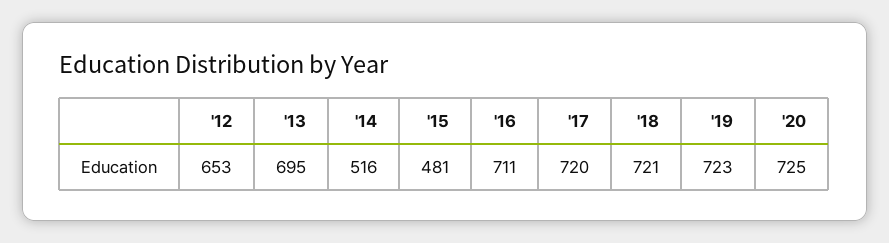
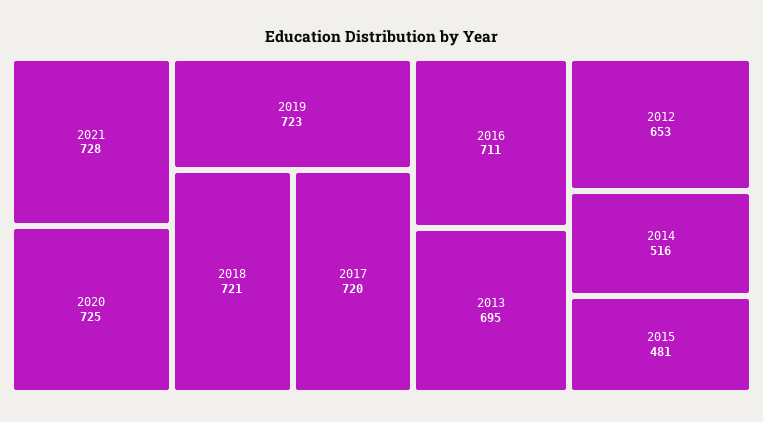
2021: none -> 728

